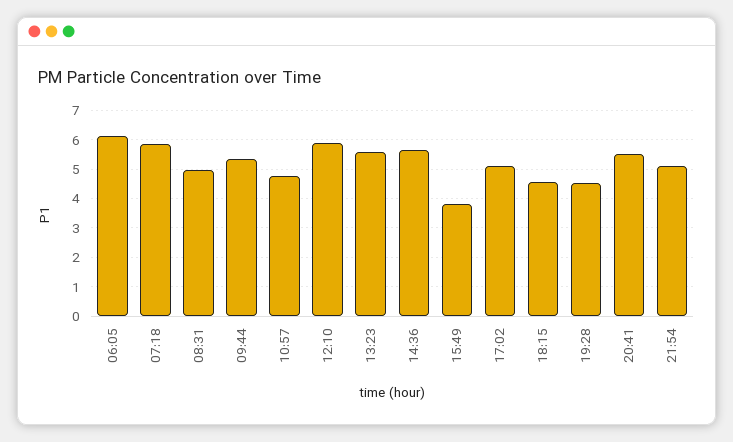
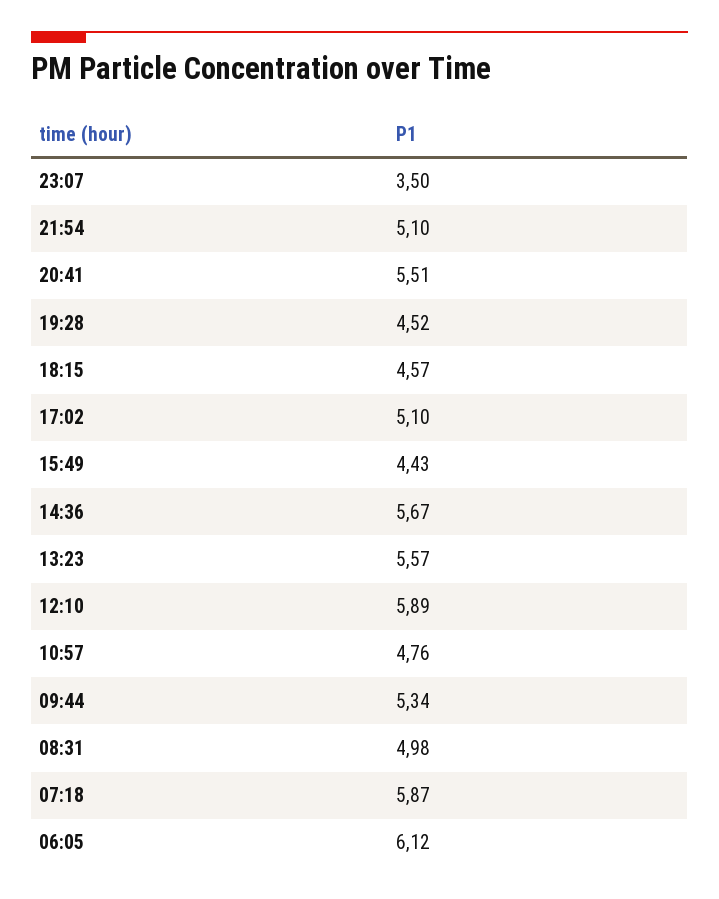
15:49: 3.75 -> 4.43
23:07: none -> 3.5

